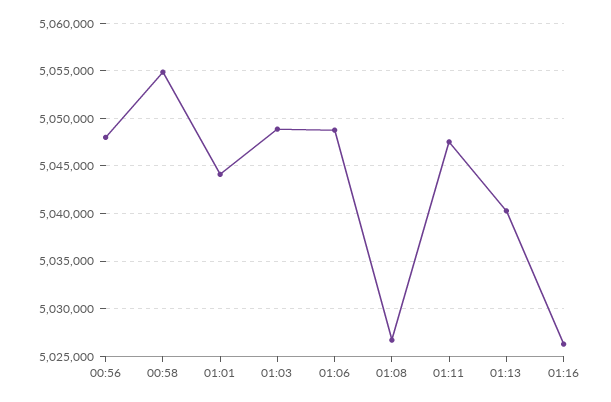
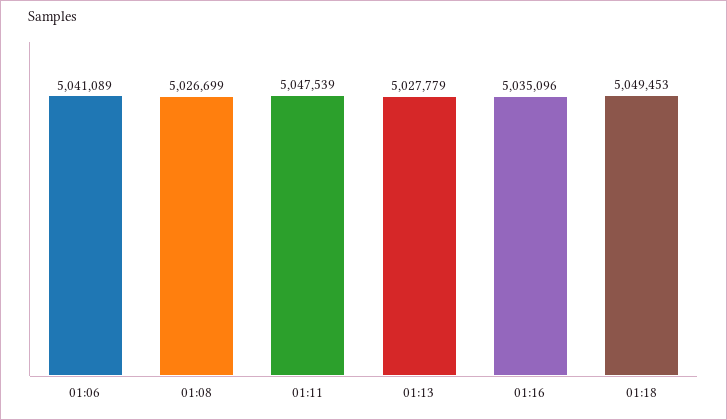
00:56: 5048000 -> none
00:58: 5055000 -> none
01:01: 5044000 -> none
01:03: 5049000 -> none
01:06: 5049000 -> 5041089
01:13: 5040000 -> 5027779
01:16: 5026000 -> 5035096
01:18: none -> 5049453

